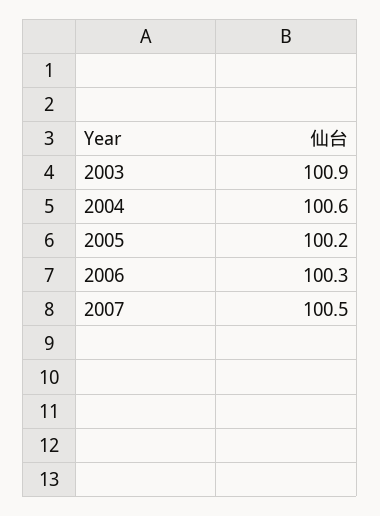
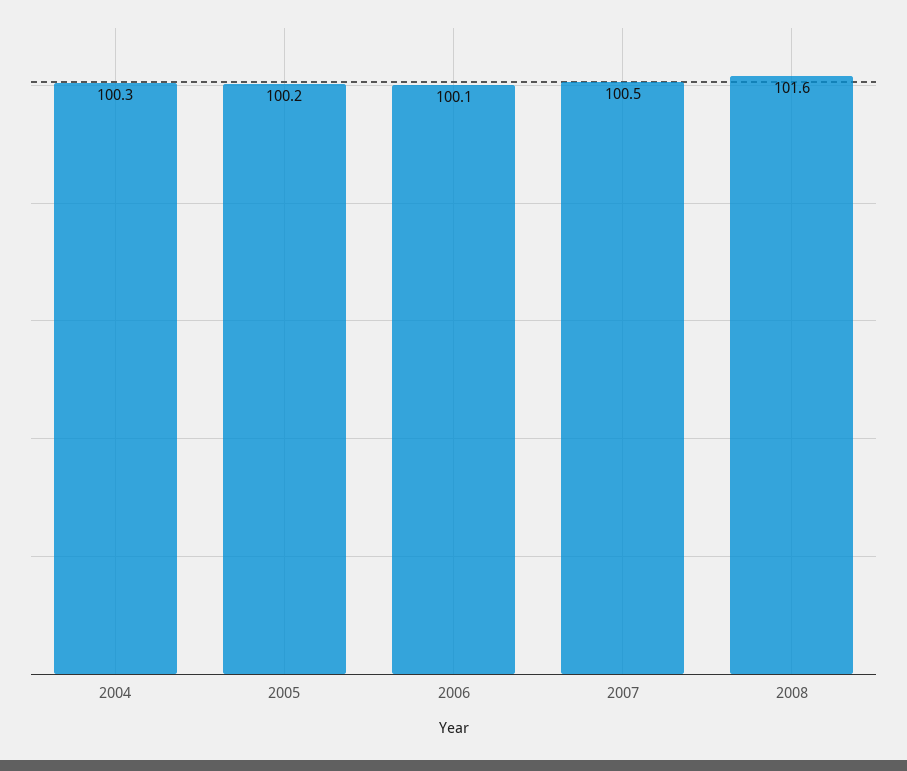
2003: 100.9 -> none
2004: 100.6 -> 100.3
2006: 100.3 -> 100.1
2008: none -> 101.6

